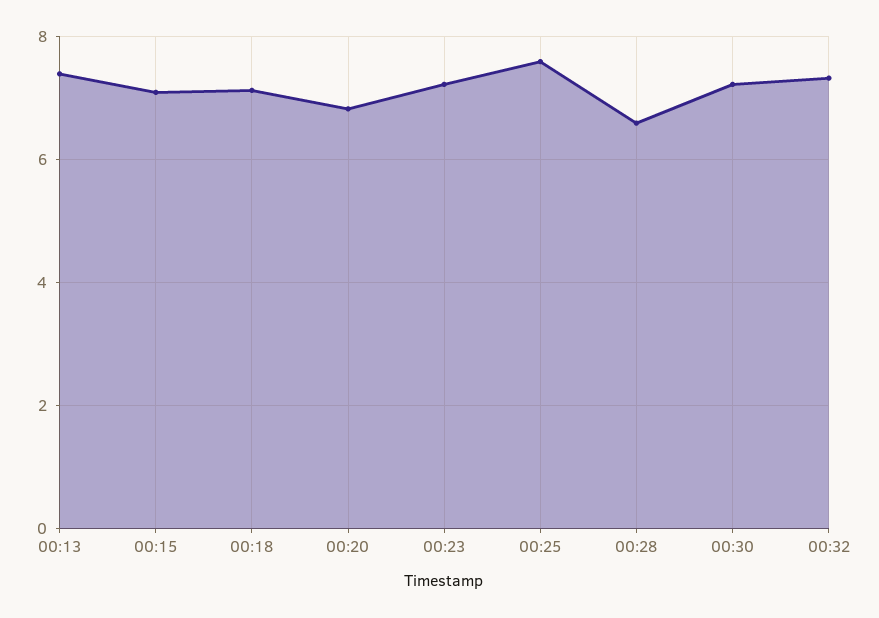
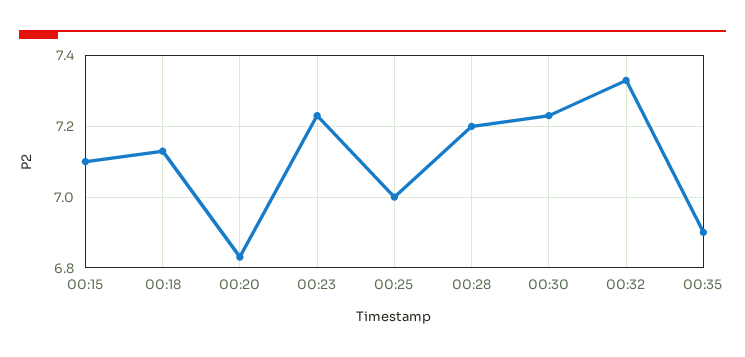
00:13: 7.4 -> none
00:25: 7.6 -> 7
00:28: 6.6 -> 7.2
00:35: none -> 6.9

